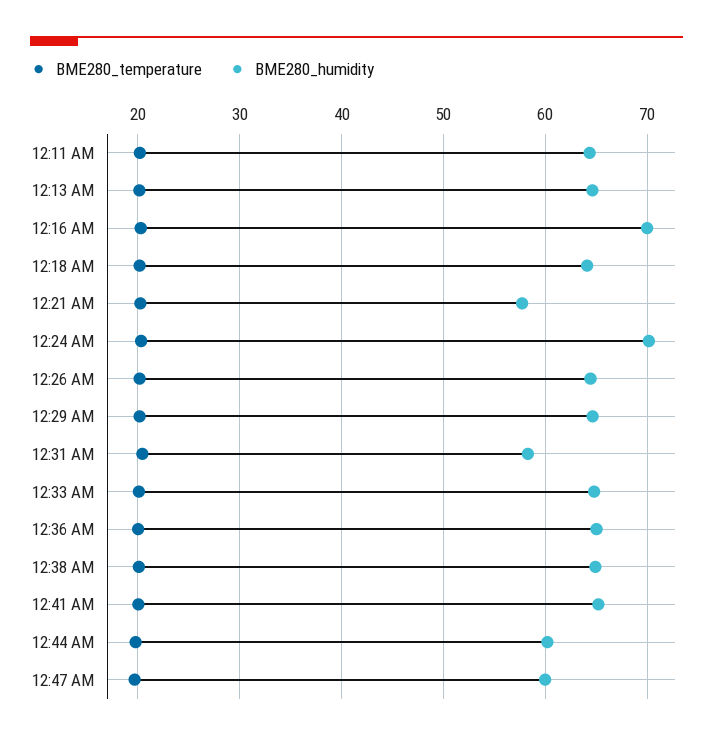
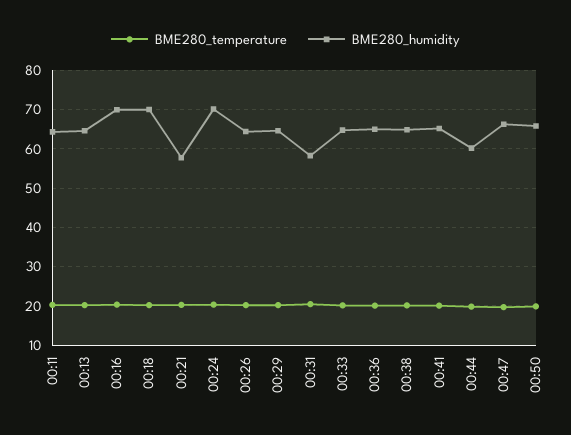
BME280_humidity, 12:18 AM: 64 -> 70
BME280_humidity, 12:47 AM: 60 -> 66
BME280_temperature, 00:50: none -> 20
BME280_humidity, 00:50: none -> 66

